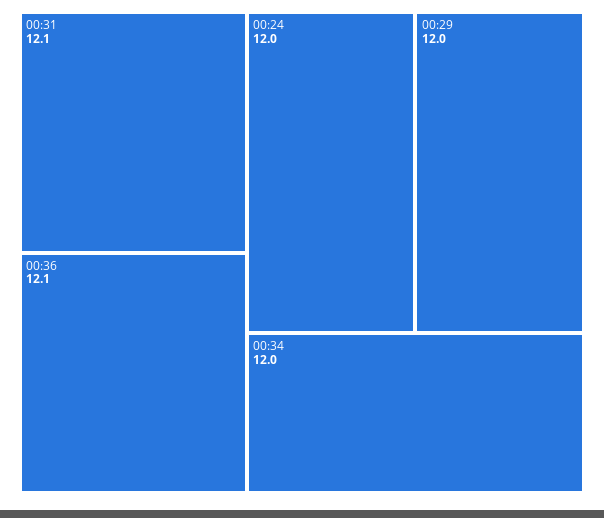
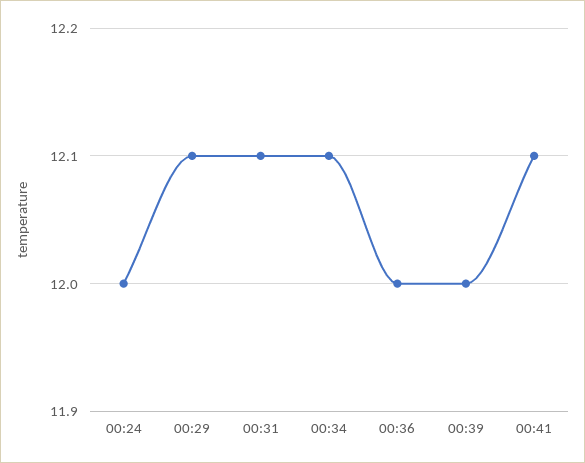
00:36: 12.1 -> 12
00:29: 12 -> 12.1
00:34: 12 -> 12.1
00:39: none -> 12
00:41: none -> 12.1

